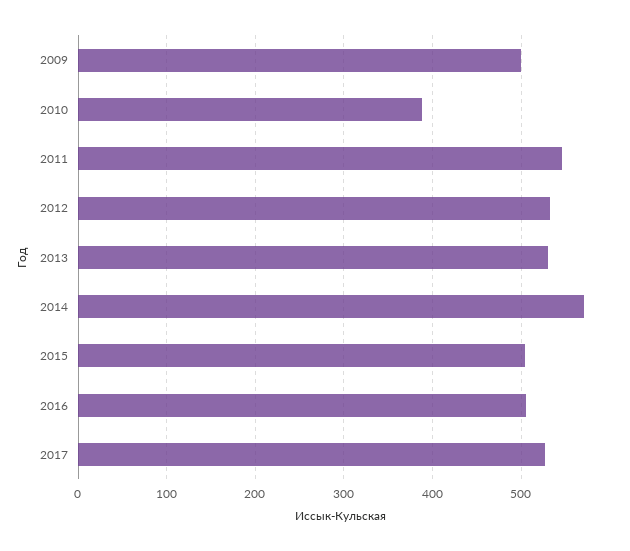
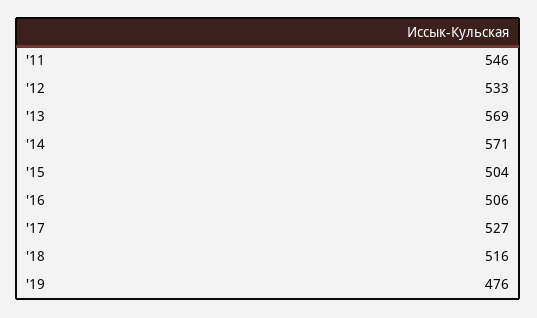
2009: 500 -> none
2010: 390 -> none
2013: 530 -> 569
'18: none -> 516
'19: none -> 476

